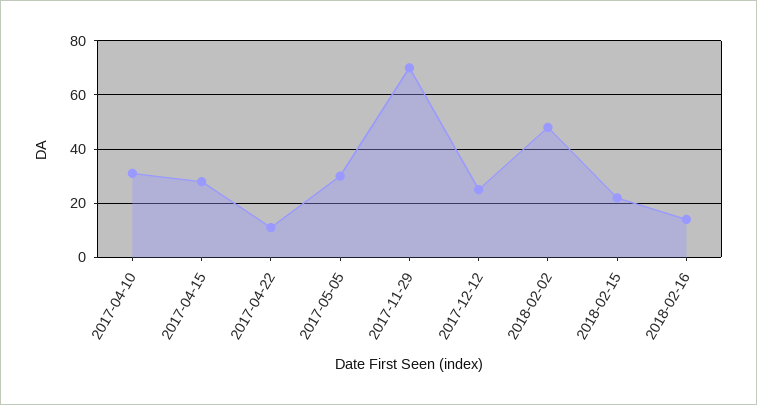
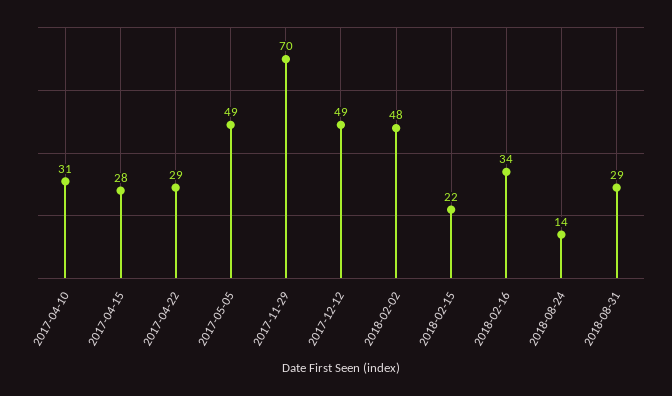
2017-04-22: 10 -> 29
2017-05-05: 30 -> 49
2017-12-12: 25 -> 49
2018-02-16: 15 -> 34
2018-08-24: none -> 14
2018-08-31: none -> 29

